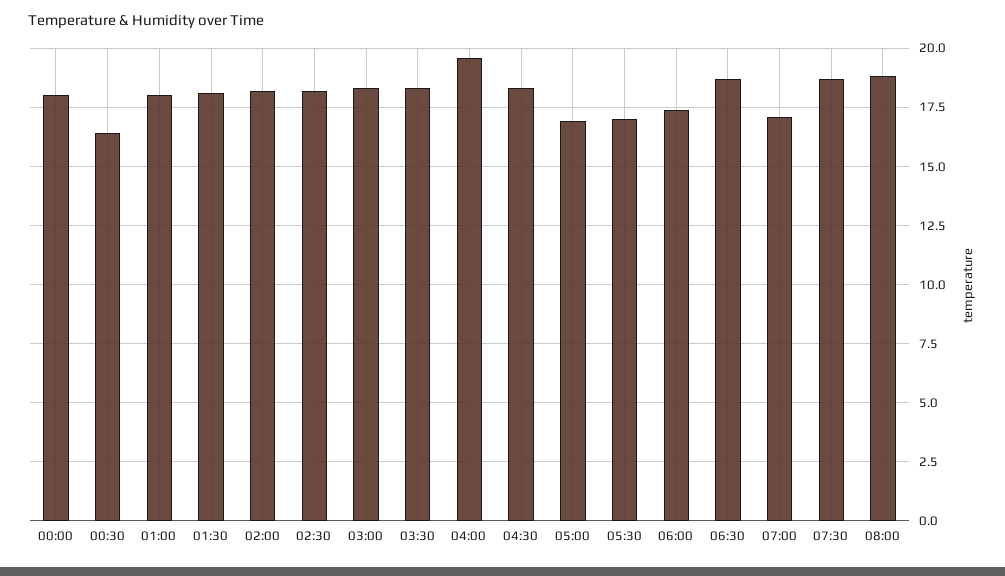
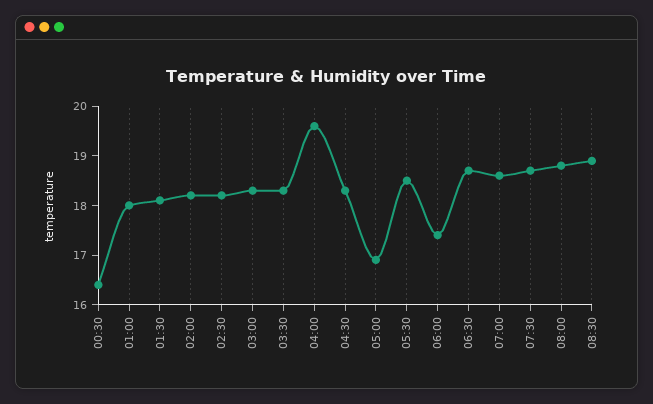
00:00: 18 -> none
05:30: 17 -> 18.5
07:00: 17 -> 18.5
08:30: none -> 19

